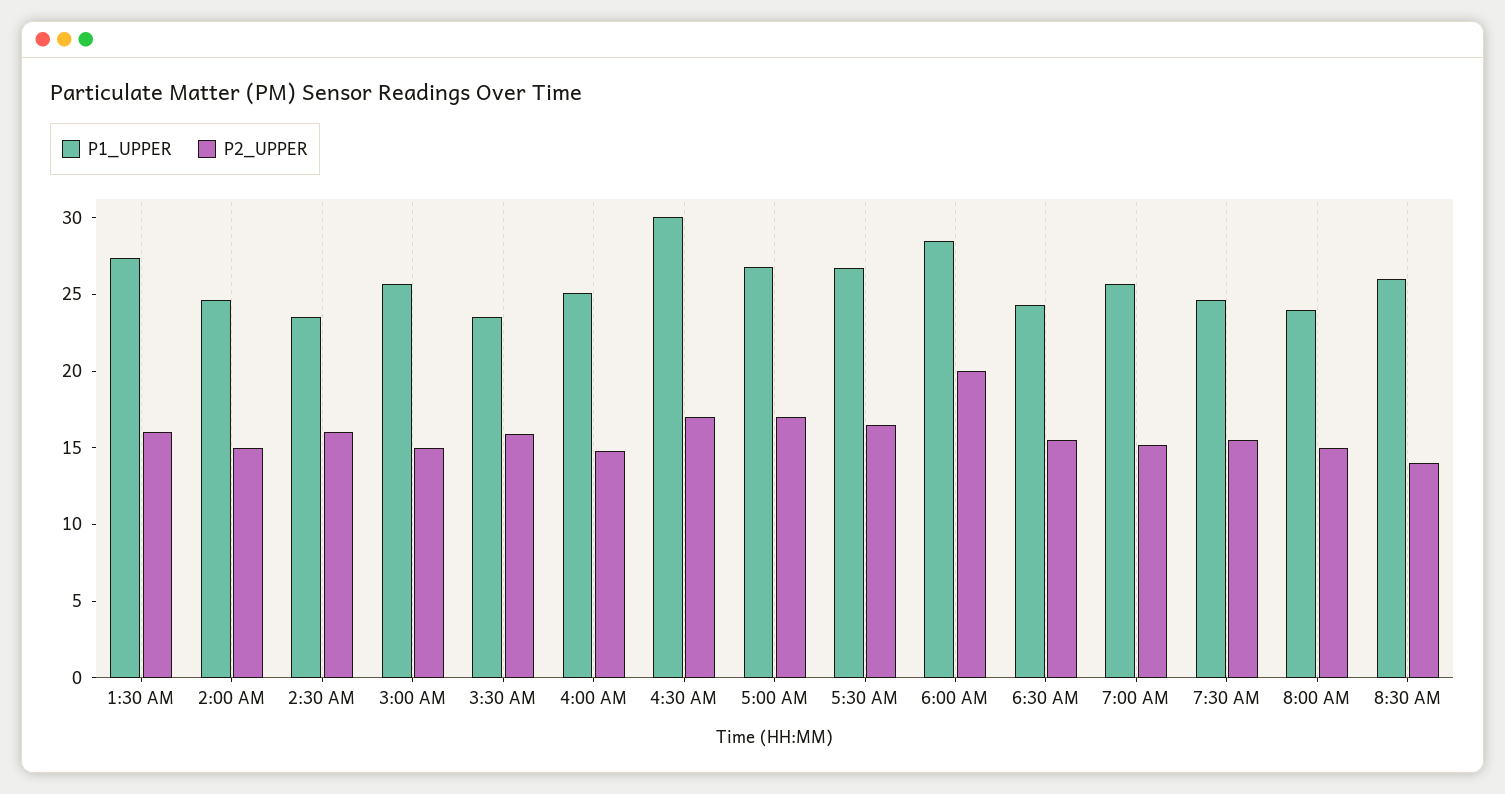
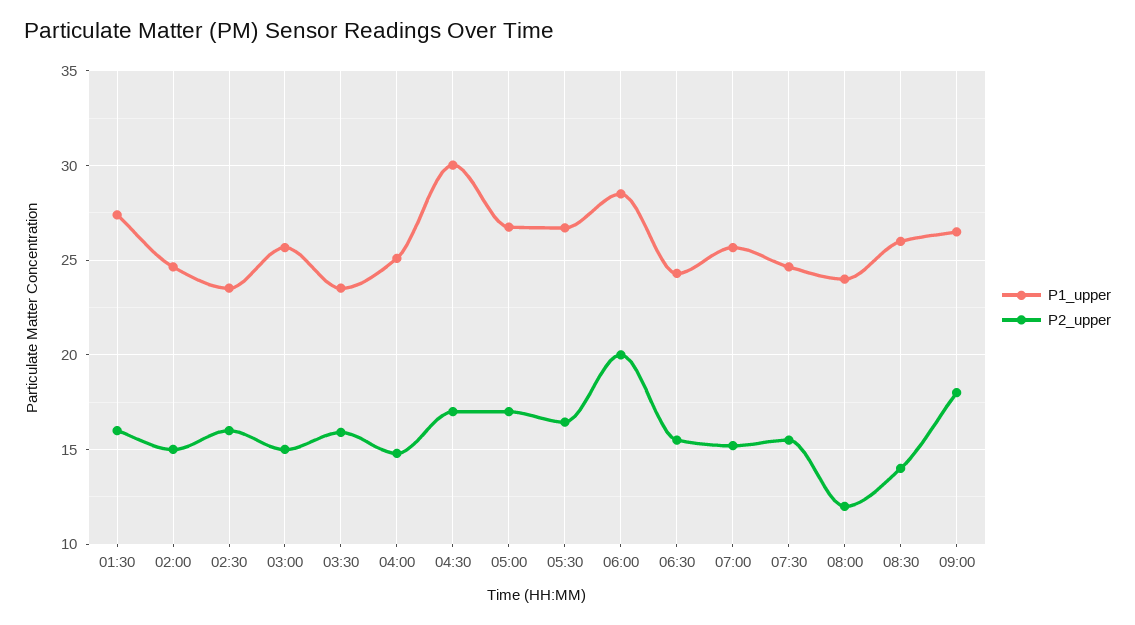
P2_UPPER, 8:00 AM: 15 -> 12
P1_UPPER, 09:00: none -> 26.5
P2_UPPER, 09:00: none -> 18

